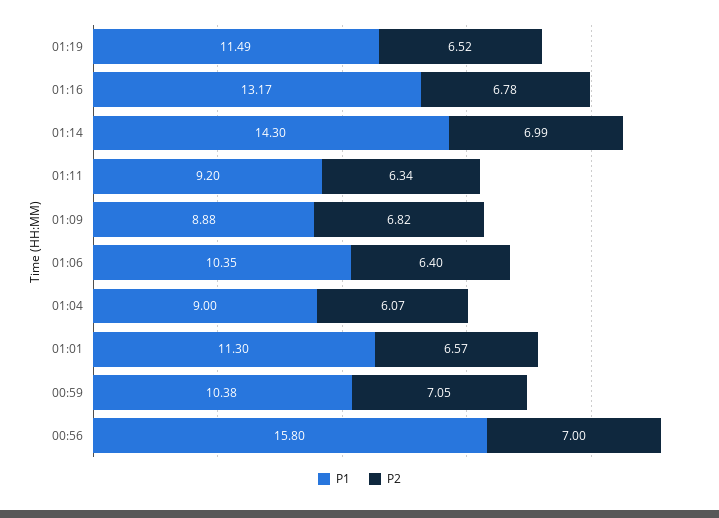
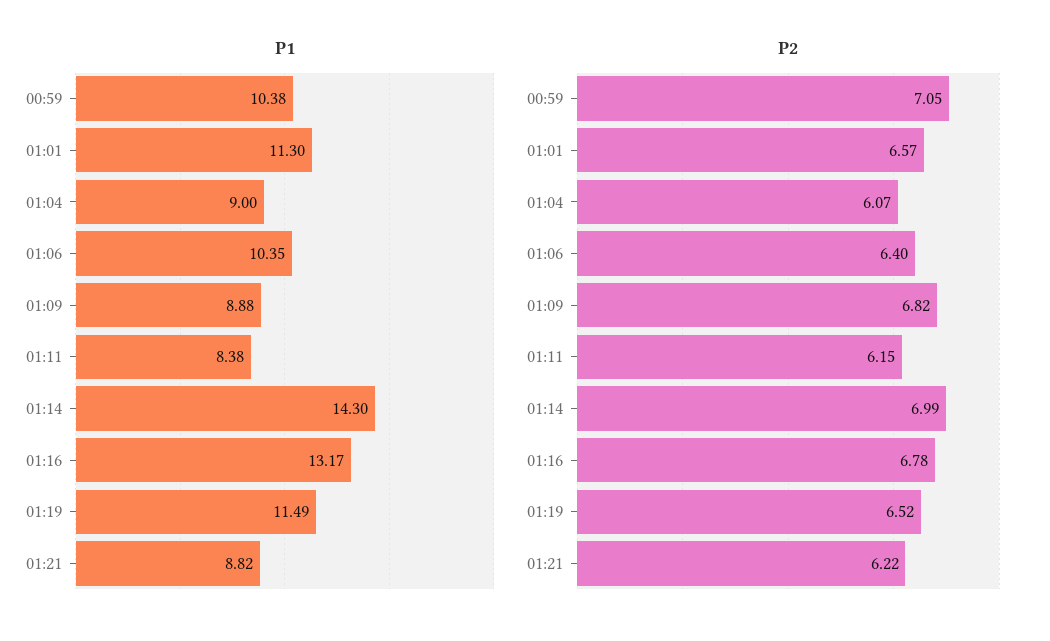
P1, 01:11: 9.2 -> 8.38
P2, 01:11: 6.34 -> 6.15
P1, 00:56: 15.8 -> none
P2, 00:56: 7 -> none
P1, 01:21: none -> 8.82
P2, 01:21: none -> 6.22

